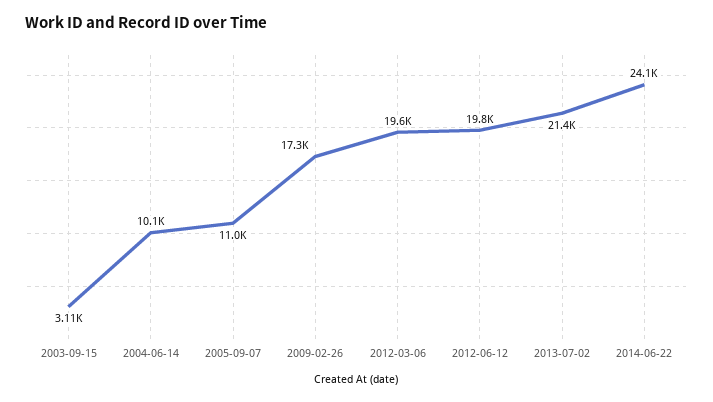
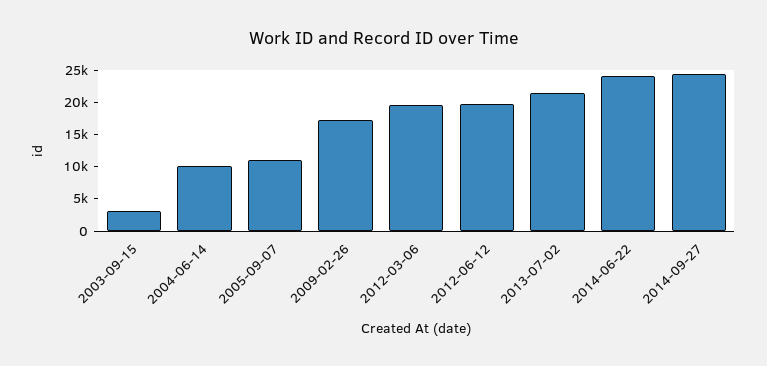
2014-09-27: none -> 25000

